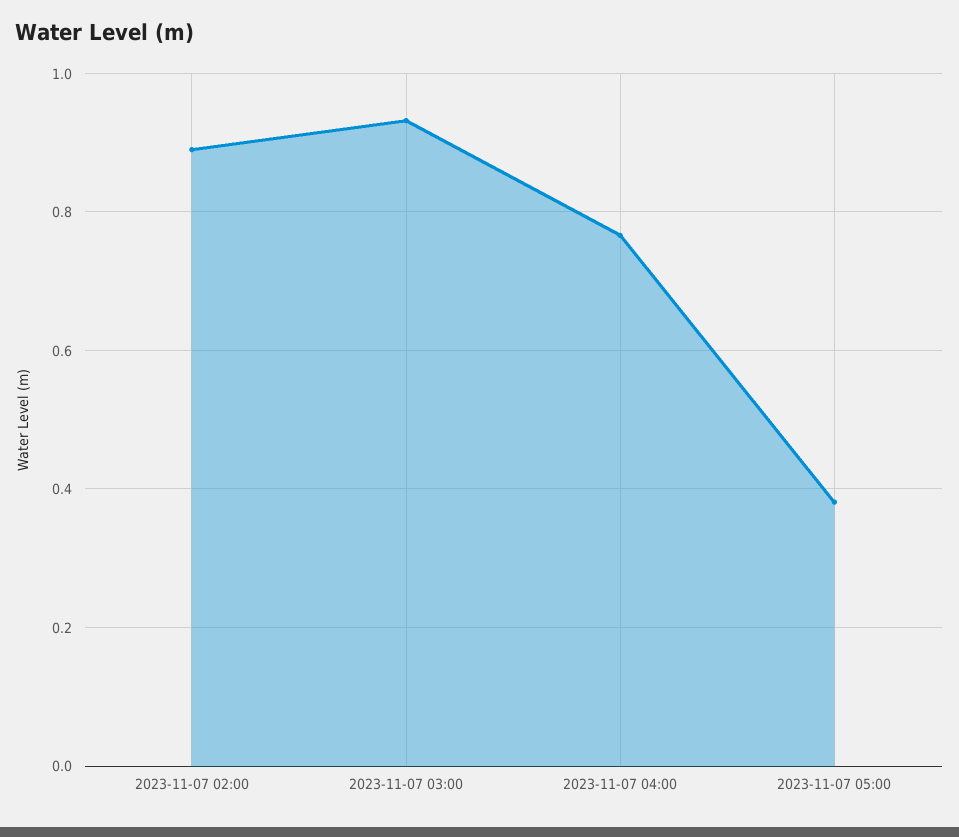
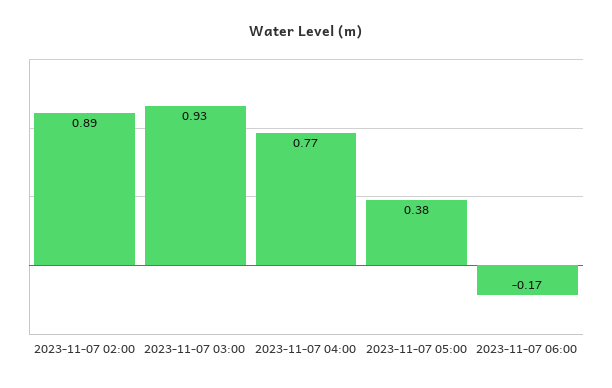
2023-11-07 06:00: none -> -0.17

